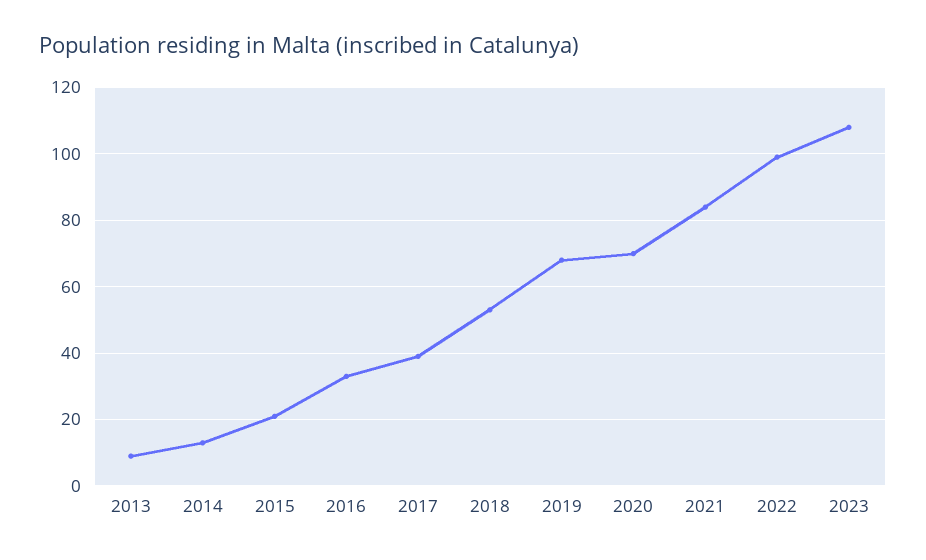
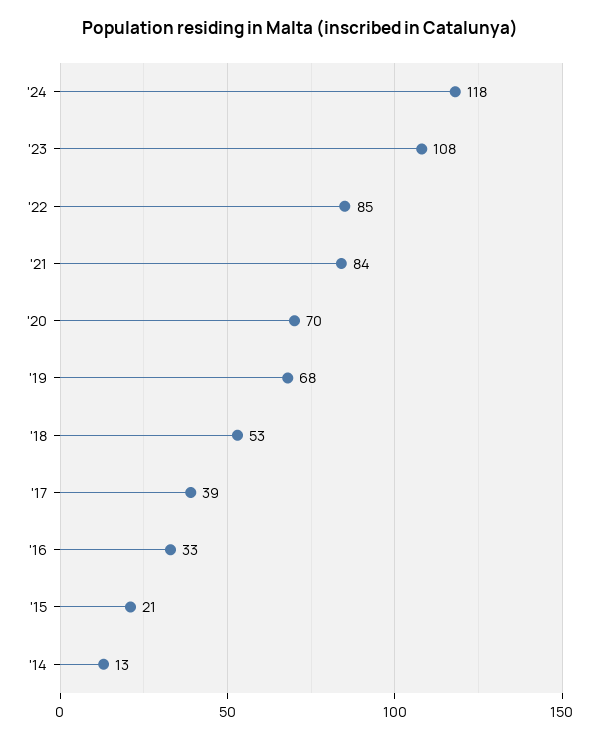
2013: 10 -> none
2022: 100 -> 85
'24: none -> 118

